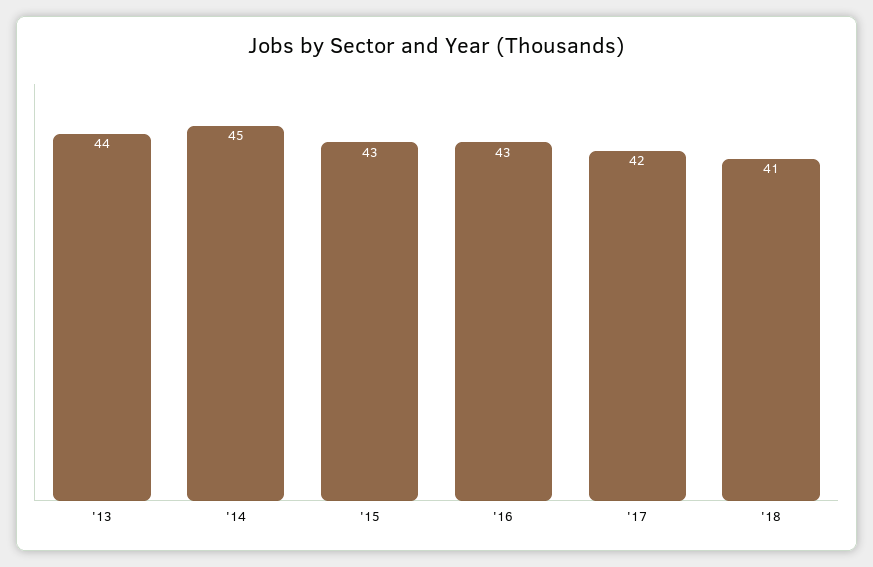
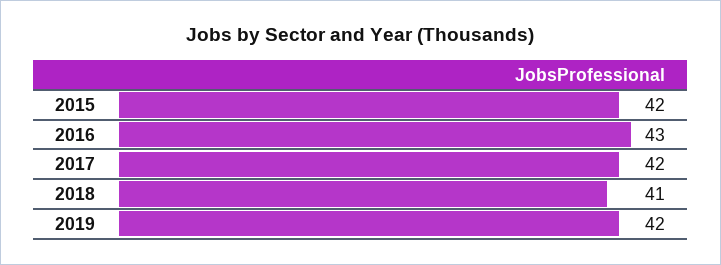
'13: 44 -> none
'14: 45 -> none
'15: 43 -> 42
2019: none -> 42

